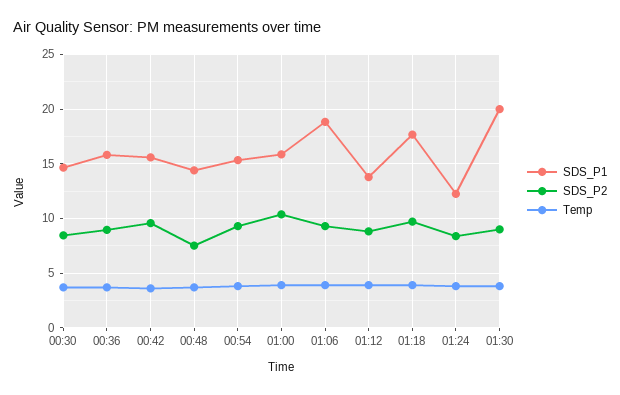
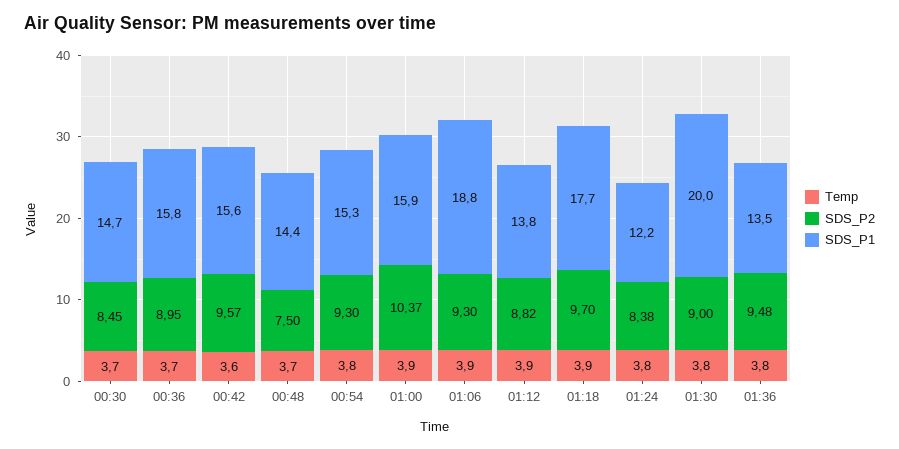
Temp, 01:36: none -> 3.8
SDS_P2, 01:36: none -> 9.48
SDS_P1, 01:36: none -> 13.5

